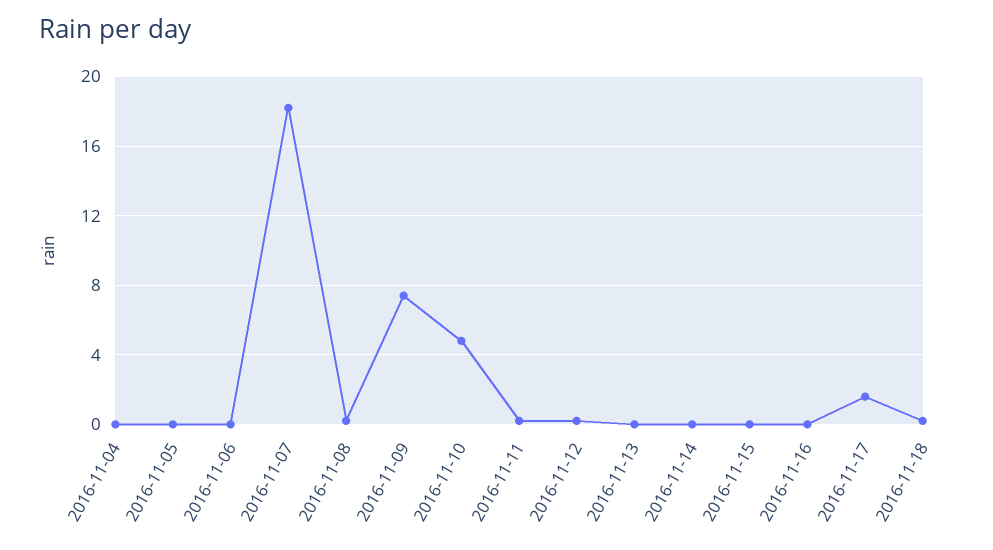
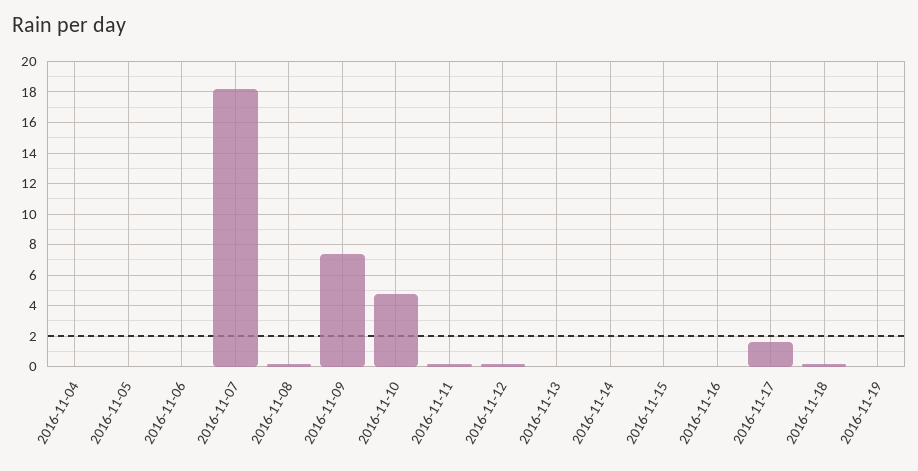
2016-11-19: none -> 0

